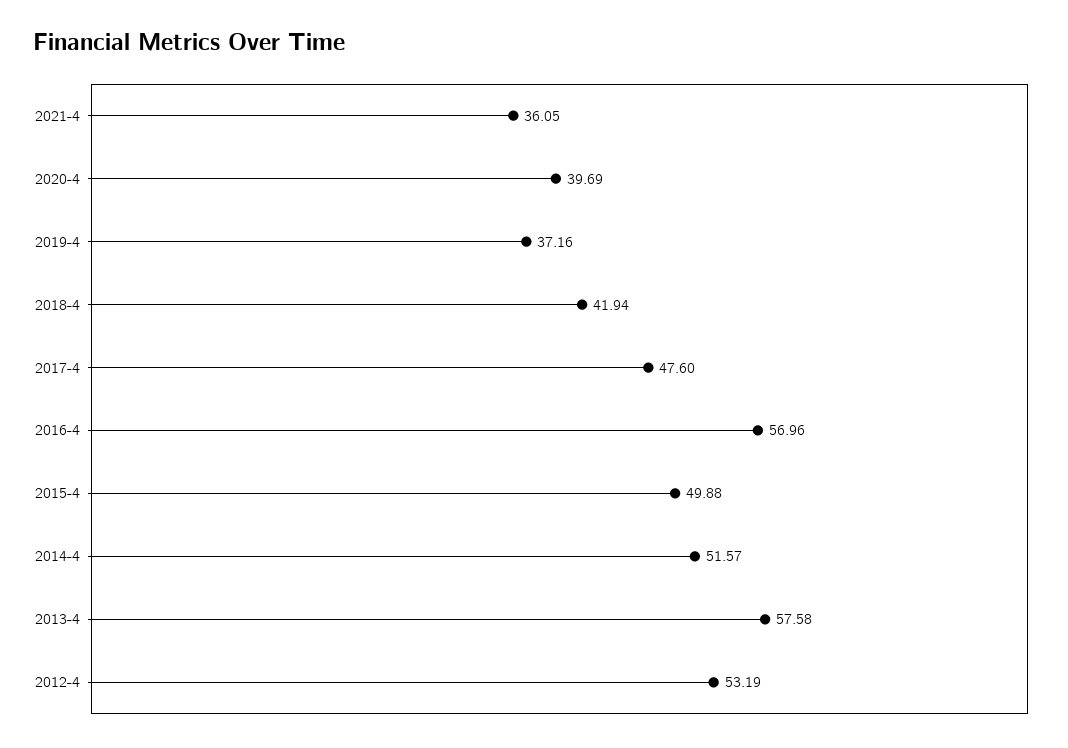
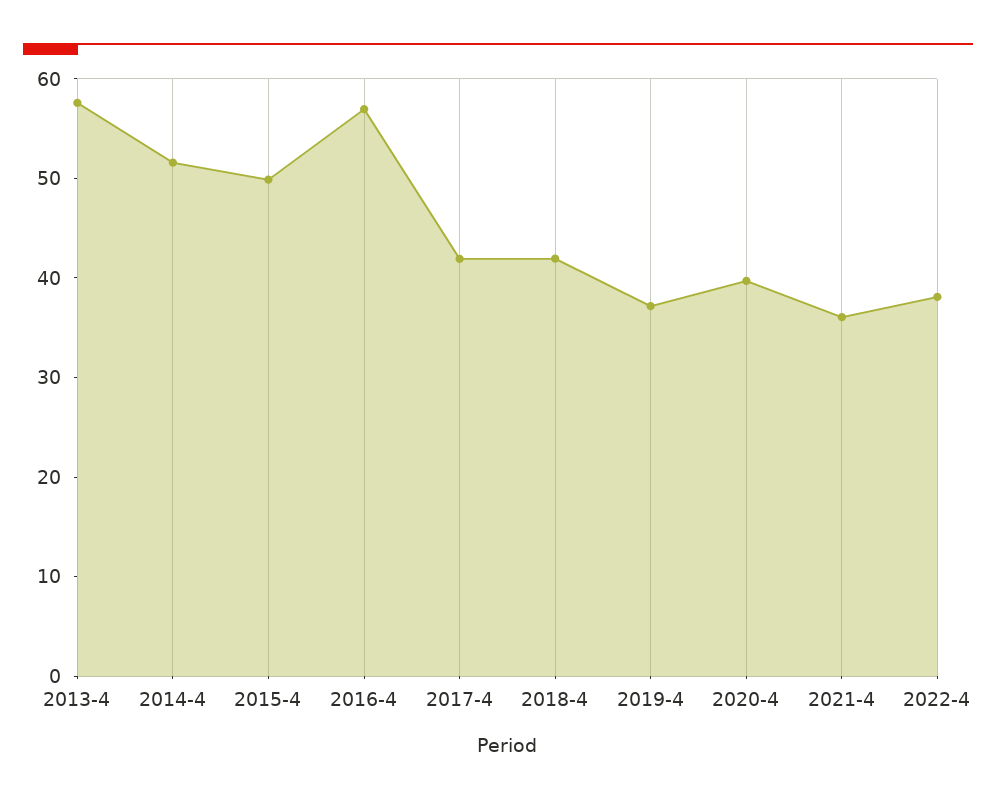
2017-4: 47.6 -> 42
2012-4: 53.19 -> none
2022-4: none -> 38

